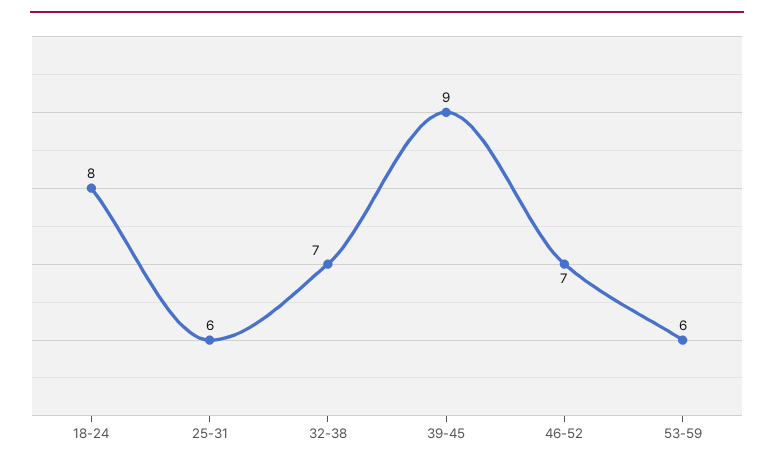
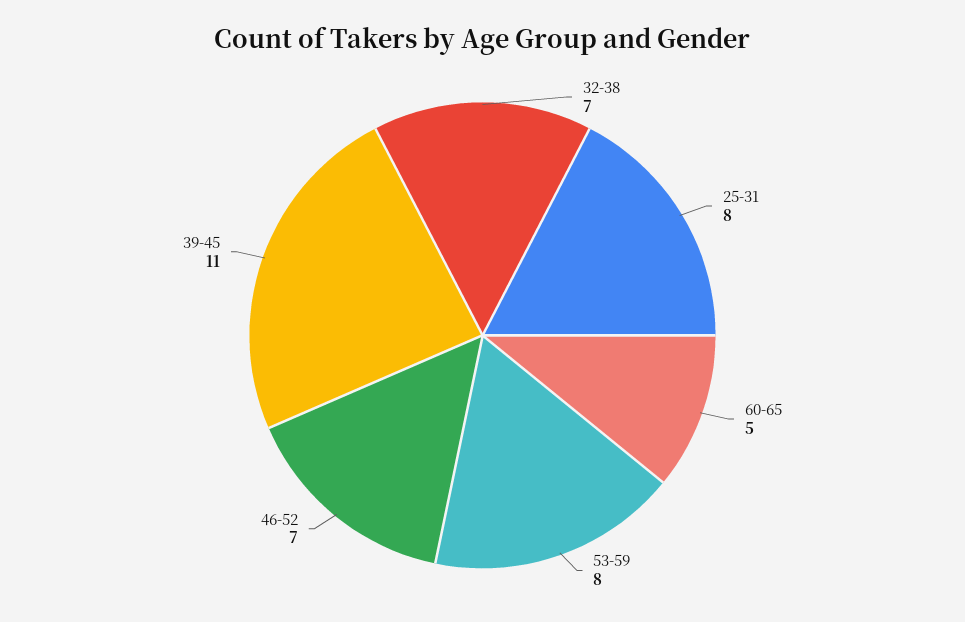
18-24: 8 -> none
25-31: 6 -> 8
39-45: 9 -> 11
53-59: 6 -> 8
60-65: none -> 5

